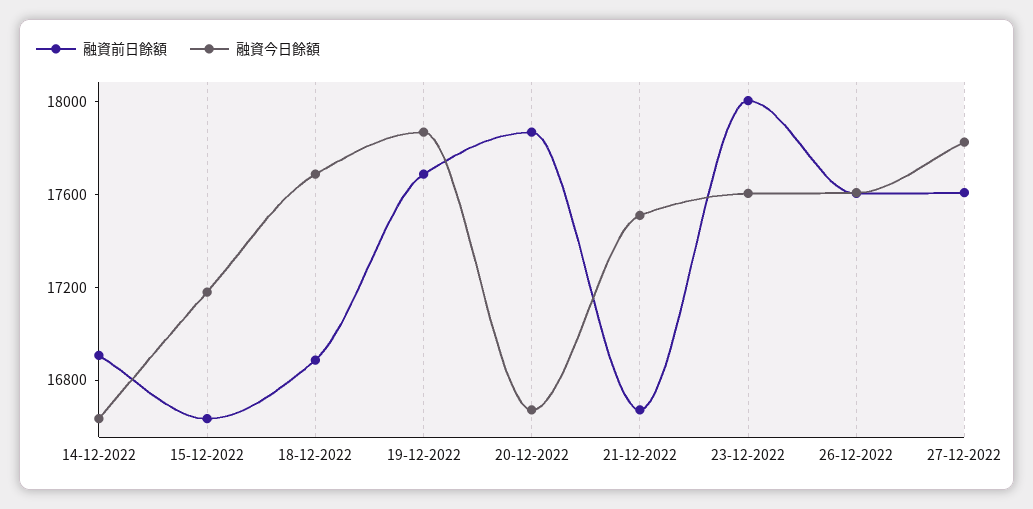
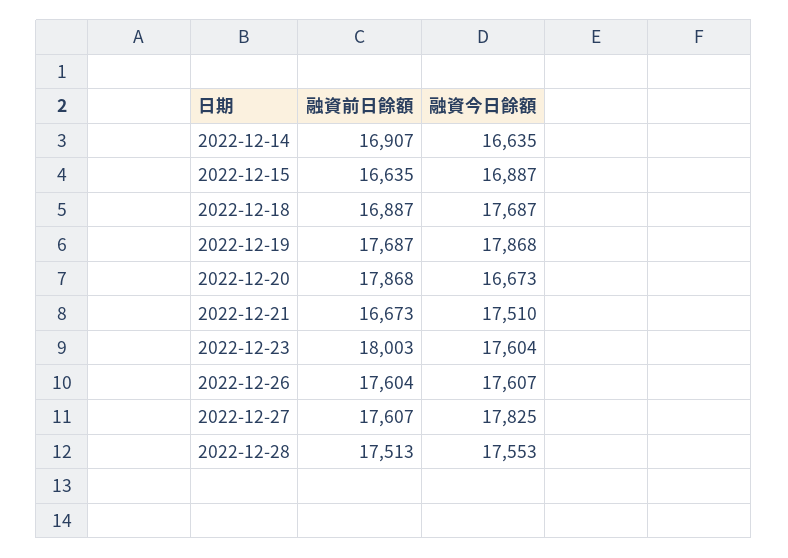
融資今日餘額, 15-12-2022: 17200 -> 16887
融資前日餘額, 2022-12-28: none -> 17513
融資今日餘額, 2022-12-28: none -> 17553

